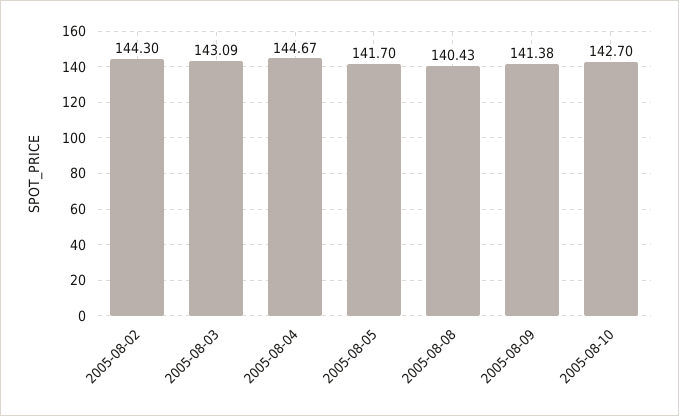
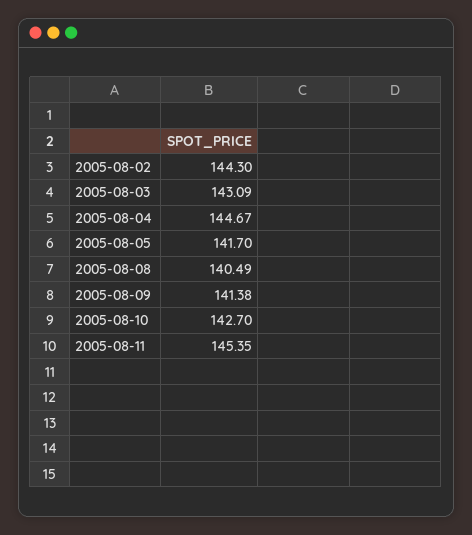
2005-08-08: 140.43 -> 140.49
2005-08-11: none -> 145.35

